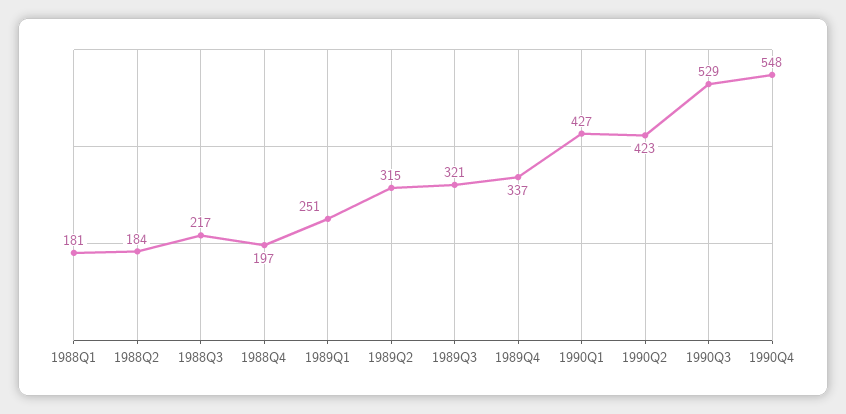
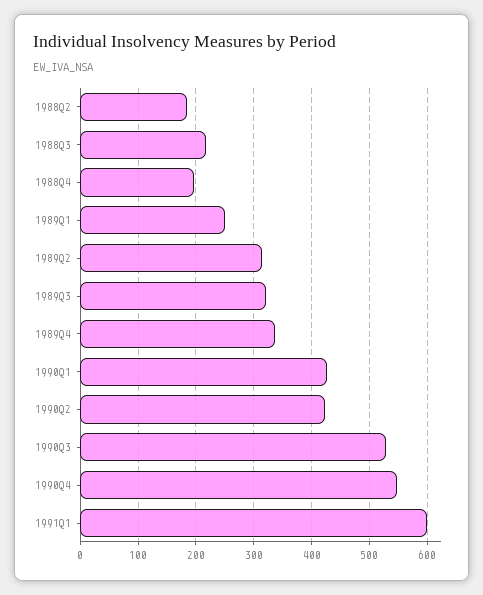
1988Q1: 181 -> none
1991Q1: none -> 600

